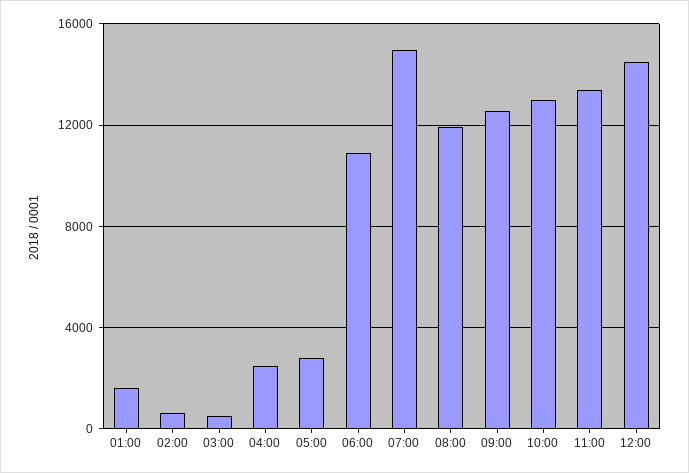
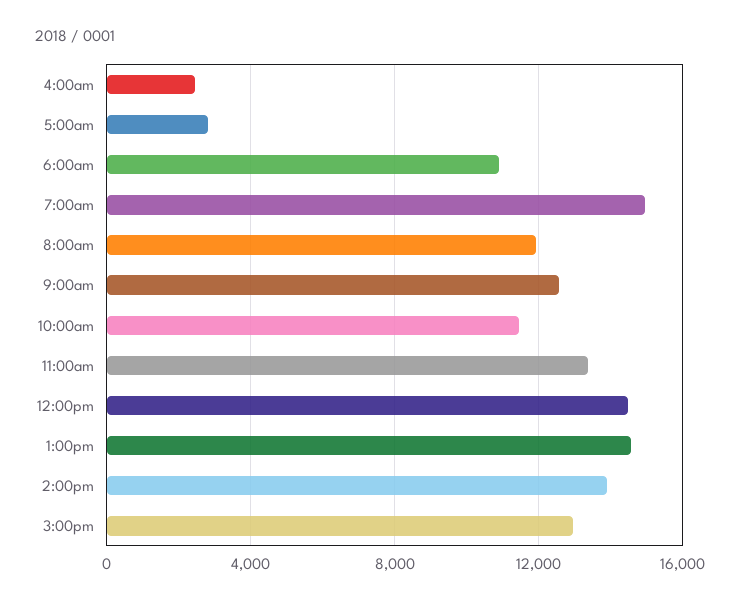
01:00: 1500 -> none
02:00: 500 -> none
03:00: 500 -> none
10:00: 13000 -> 11500
1:00pm: none -> 14500
2:00pm: none -> 14000
3:00pm: none -> 13000

